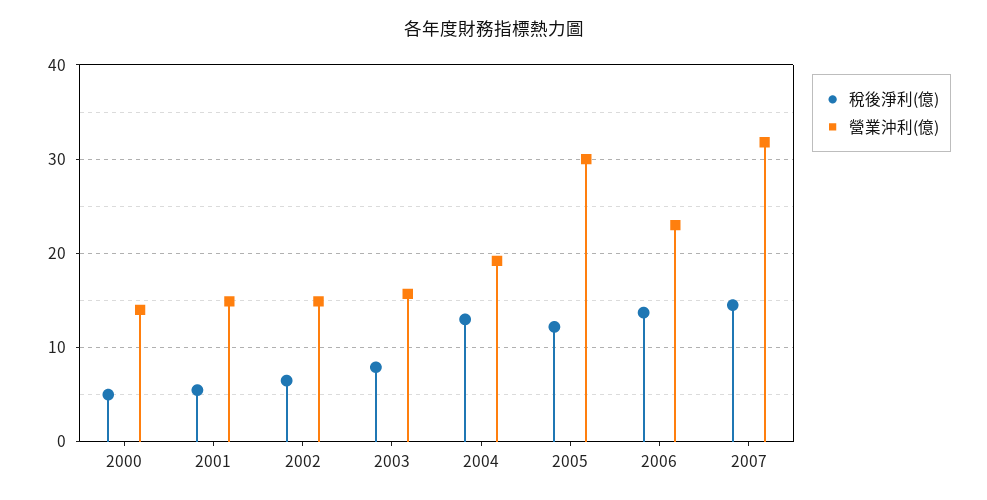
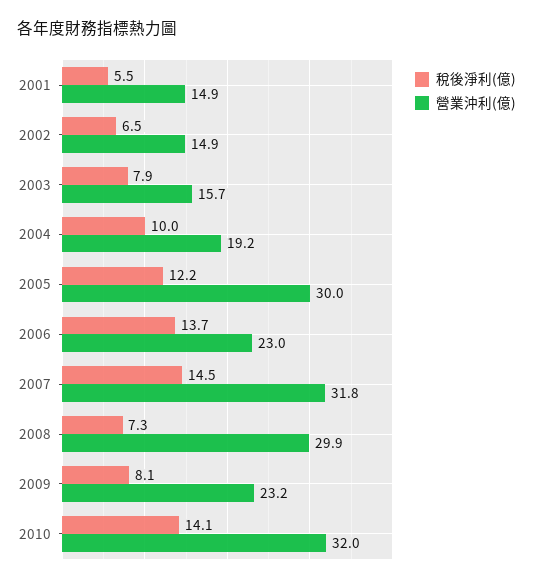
稅後淨利(億), 2000: 5 -> none
營業沖利(億), 2000: 14 -> none
稅後淨利(億), 2004: 13 -> 10
稅後淨利(億), 2008: none -> 7.3
營業沖利(億), 2008: none -> 29.9
稅後淨利(億), 2009: none -> 8.1
營業沖利(億), 2009: none -> 23.2
稅後淨利(億), 2010: none -> 14.1
營業沖利(億), 2010: none -> 32

